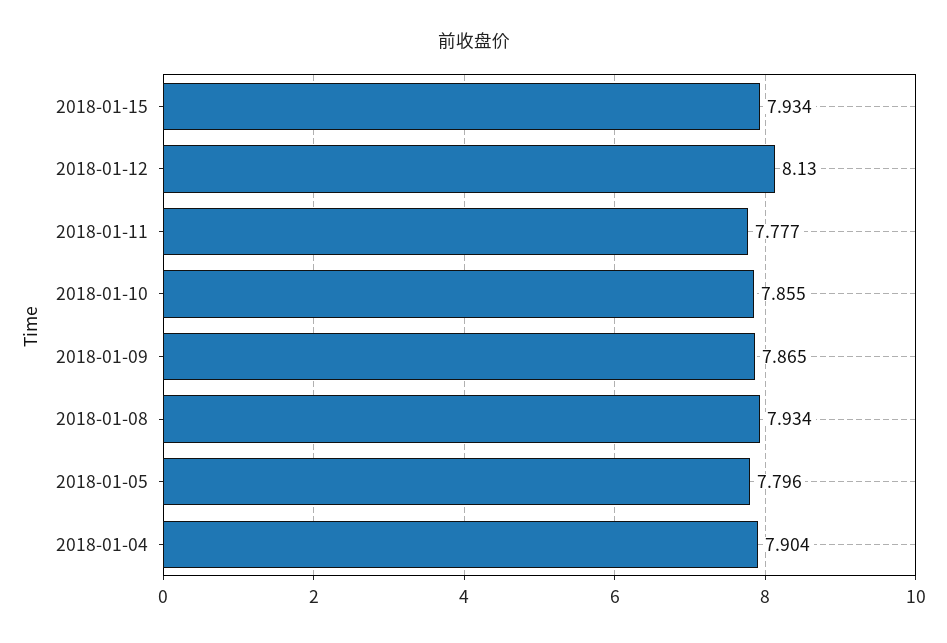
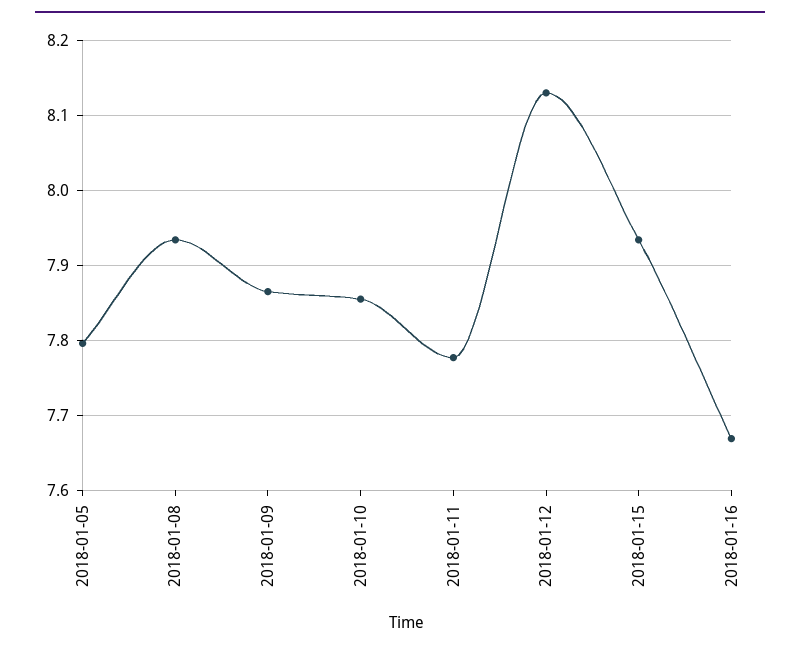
2018-01-04: 7.904 -> none
2018-01-16: none -> 7.67

